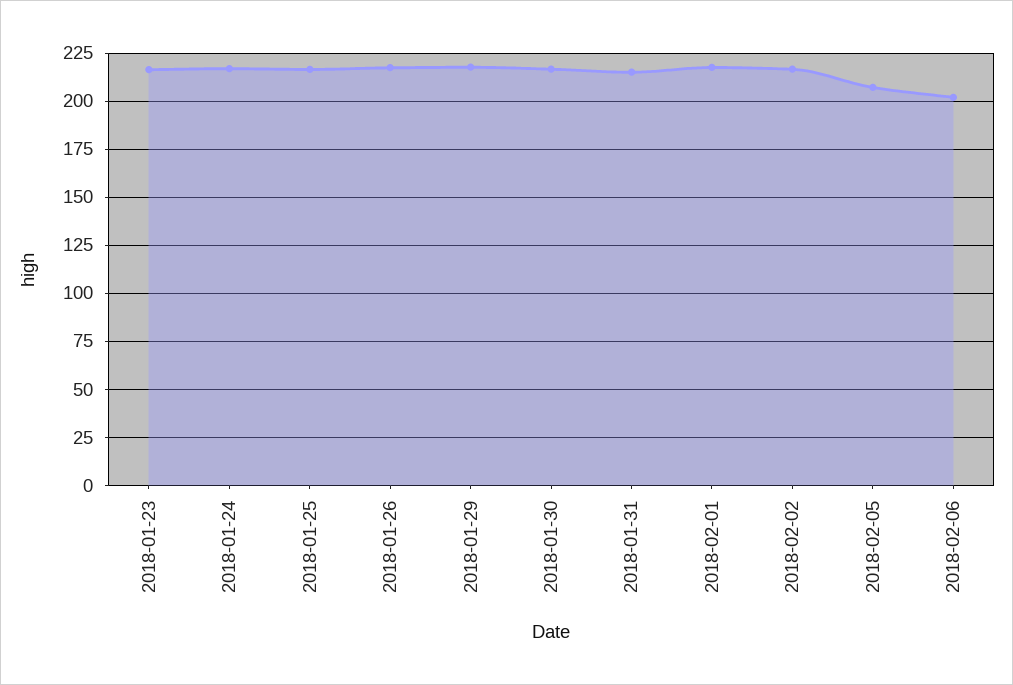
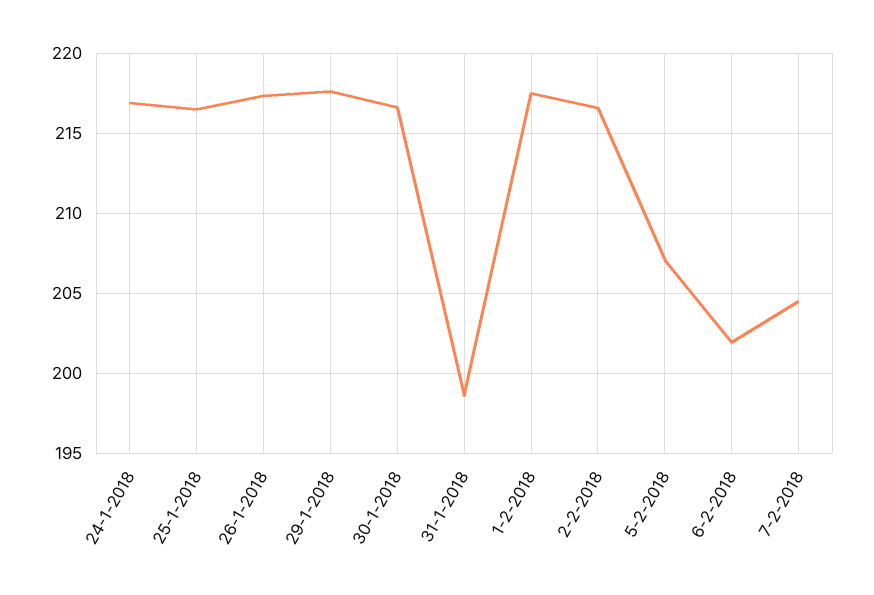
2018-01-23: 215 -> none
2018-01-31: 215 -> 198.5
7-2-2018: none -> 204.5

